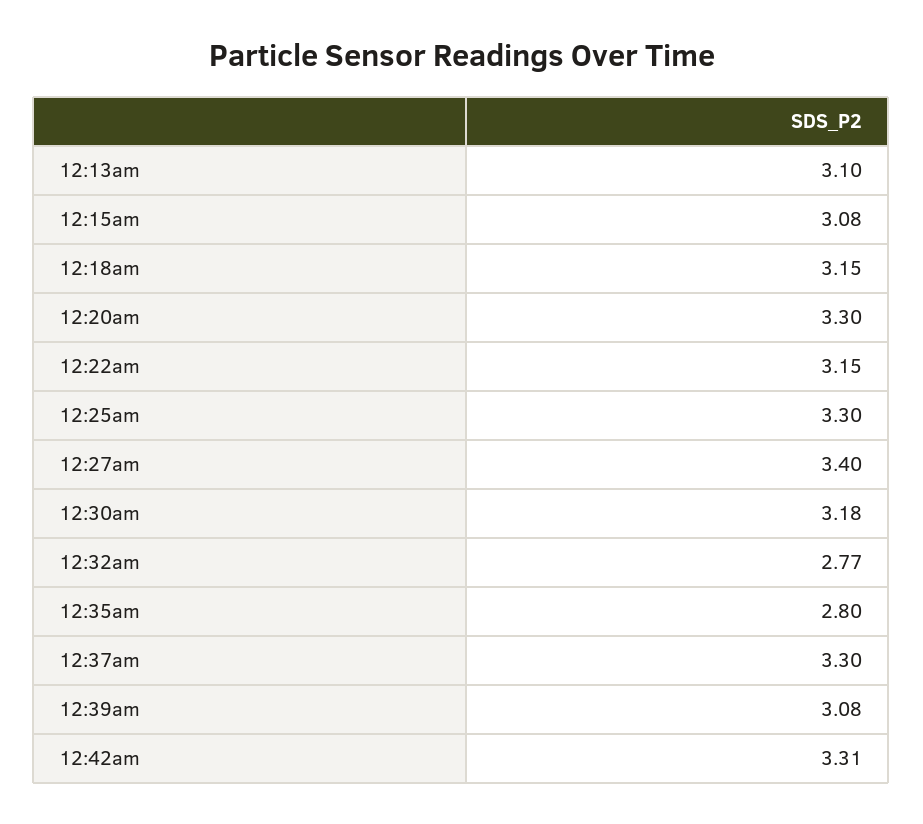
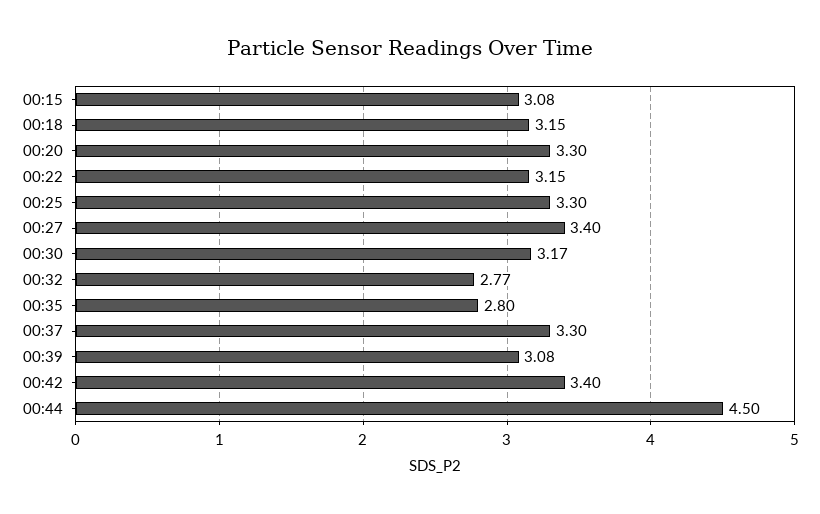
12:13am: 3.1 -> none
12:30am: 3.18 -> 3.17
12:42am: 3.31 -> 3.4
00:44: none -> 4.5

